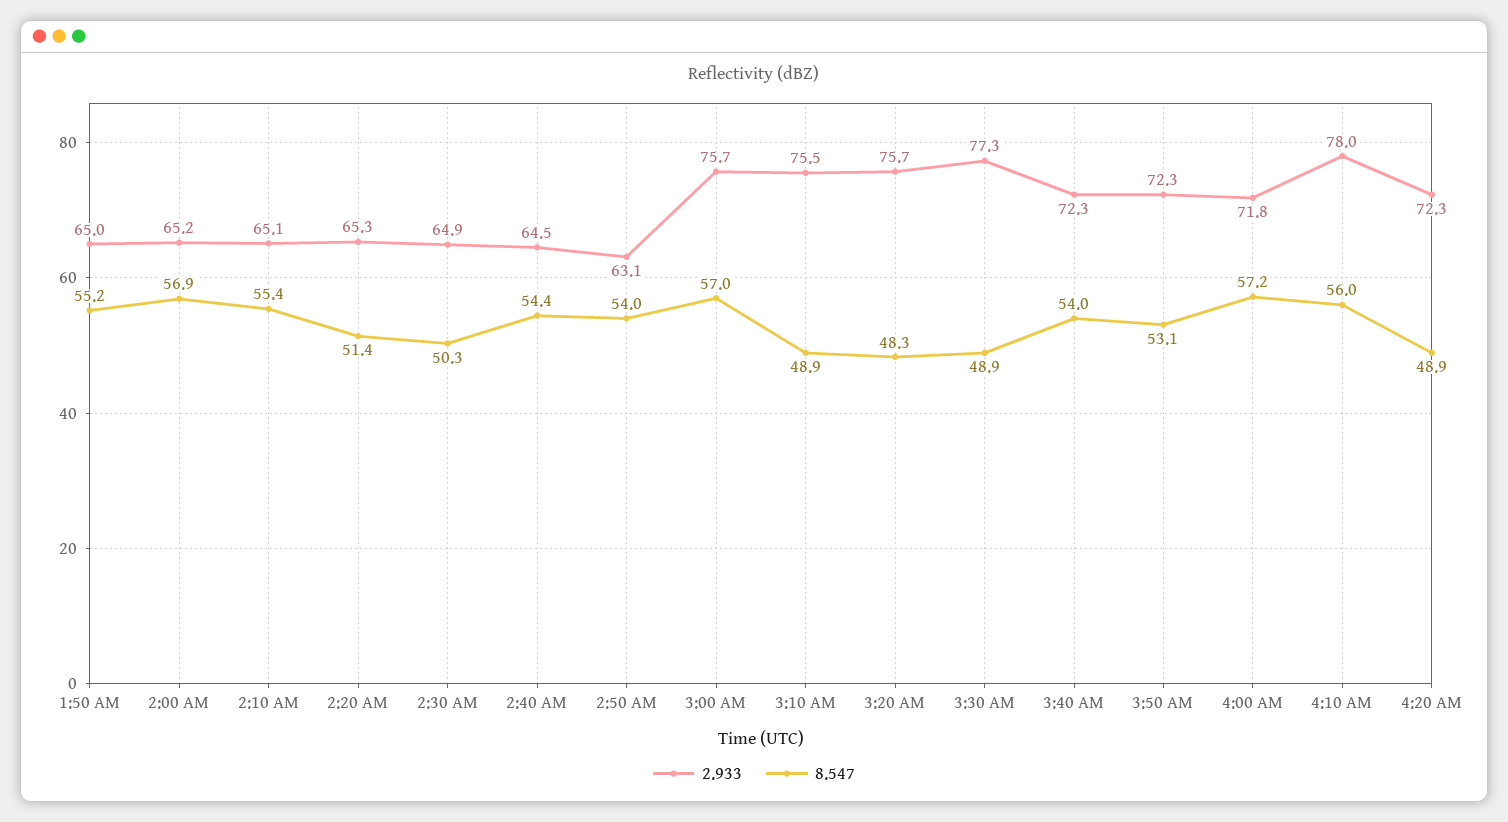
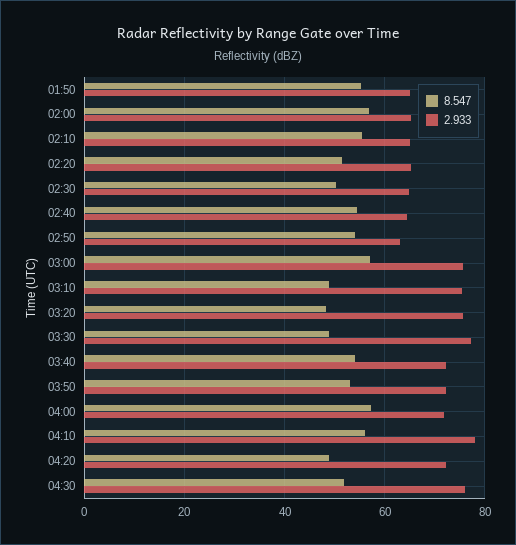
8.547, 04:30: none -> 52
2.933, 04:30: none -> 76

